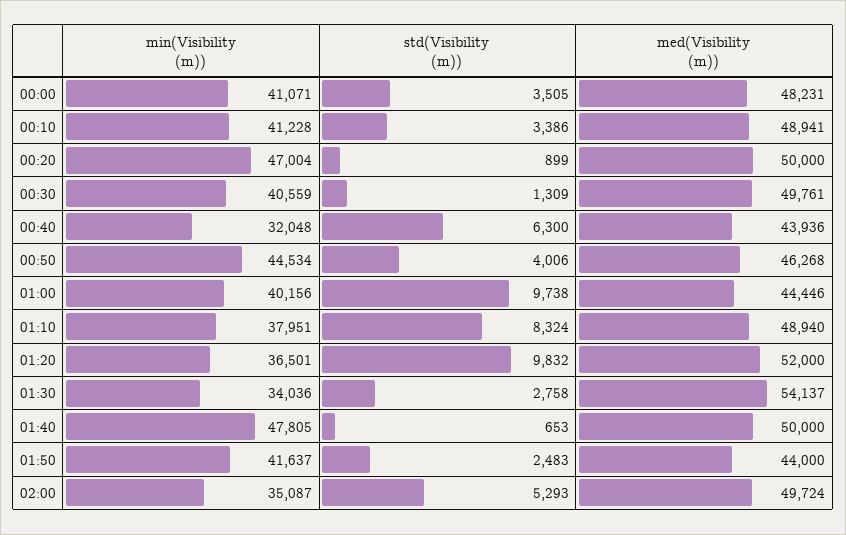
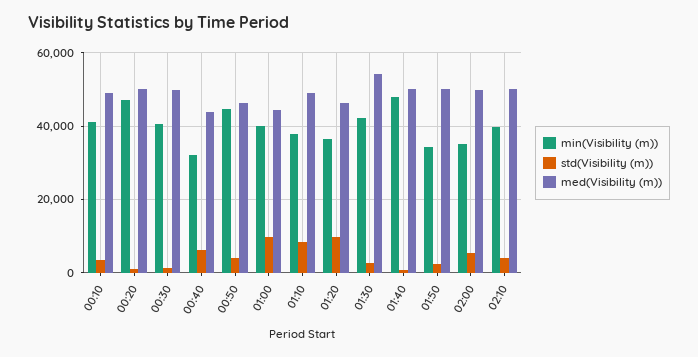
min(Visibility (m)), 00:00: 41071 -> none
std(Visibility (m)), 00:00: 3505 -> none
med(Visibility (m)), 00:00: 48231 -> none
med(Visibility (m)), 01:20: 52000 -> 46000
min(Visibility (m)), 01:30: 34036 -> 42000
min(Visibility (m)), 01:50: 41637 -> 34000
med(Visibility (m)), 01:50: 44000 -> 50000
min(Visibility (m)), 02:10: none -> 40000
std(Visibility (m)), 02:10: none -> 4000
med(Visibility (m)), 02:10: none -> 50000

